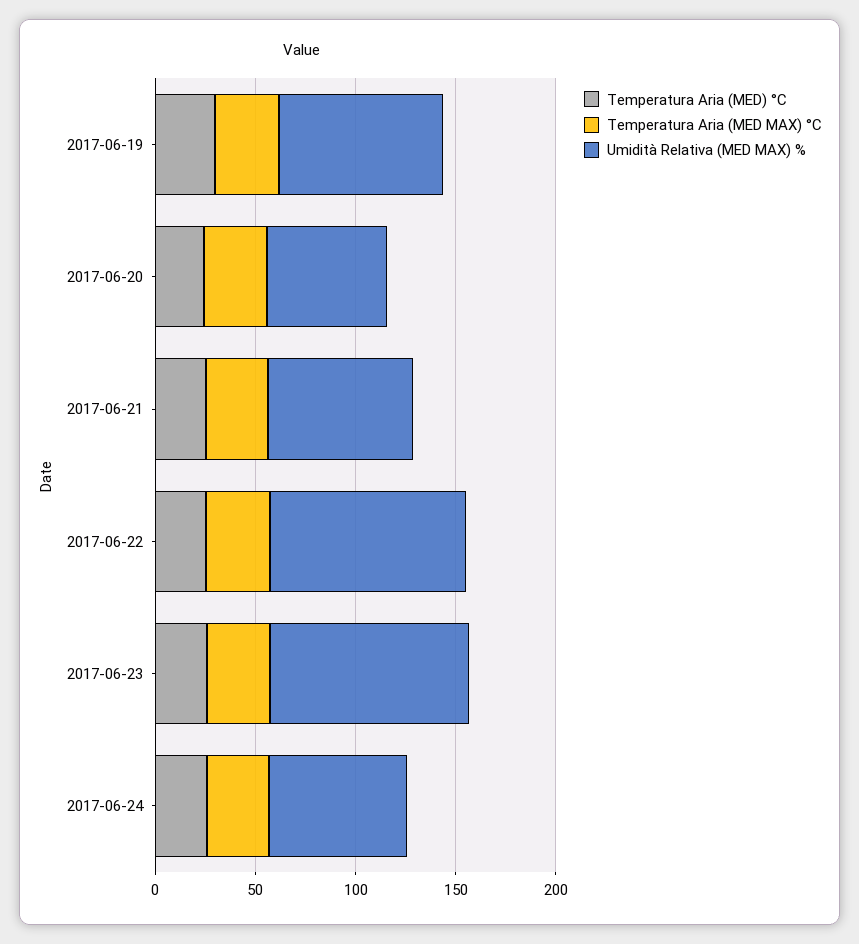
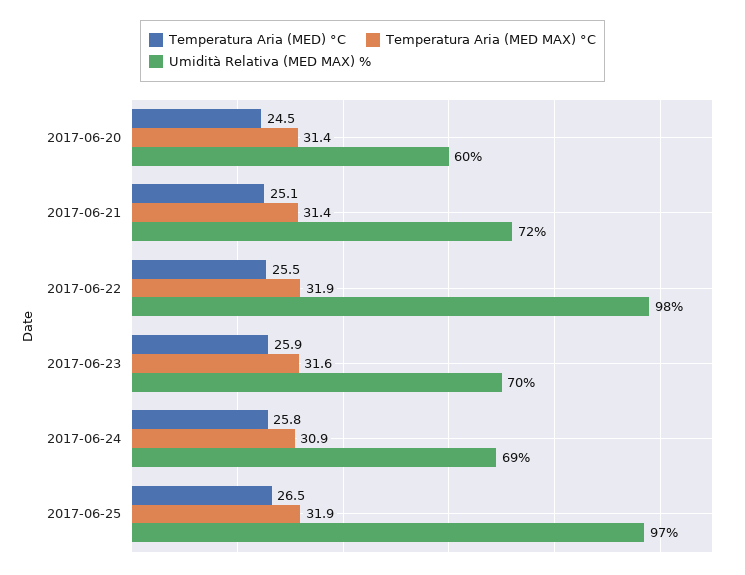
Temperatura Aria (MED) °C, 2017-06-19: 30 -> none
Temperatura Aria (MED MAX) °C, 2017-06-19: 30 -> none
Umidità Relativa (MED MAX) %, 2017-06-19: 80 -> none
Umidità Relativa (MED MAX) %, 2017-06-23: 100 -> 70
Temperatura Aria (MED) °C, 2017-06-25: none -> 26.5
Temperatura Aria (MED MAX) °C, 2017-06-25: none -> 31.9
Umidità Relativa (MED MAX) %, 2017-06-25: none -> 97

